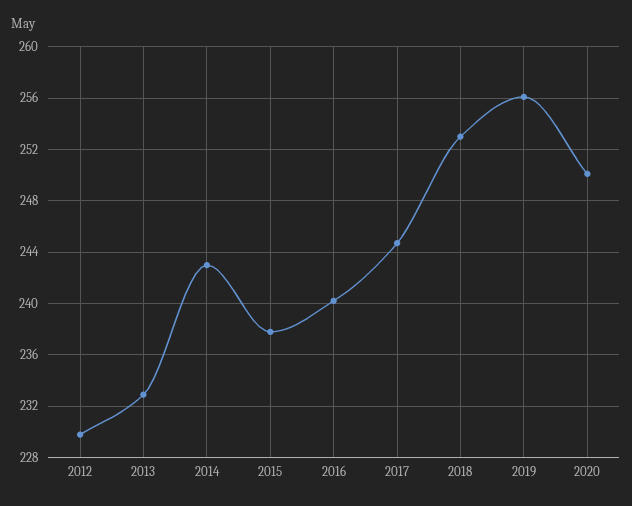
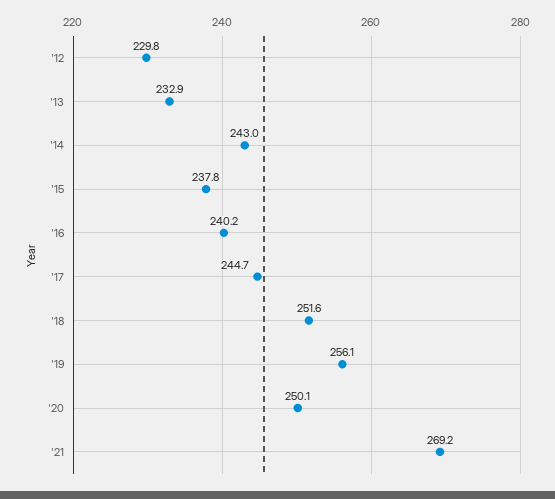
2018: 253 -> 251.6
'21: none -> 269.2

